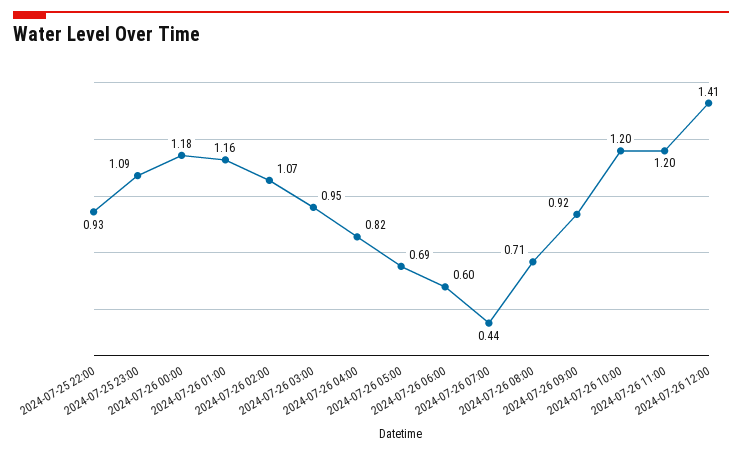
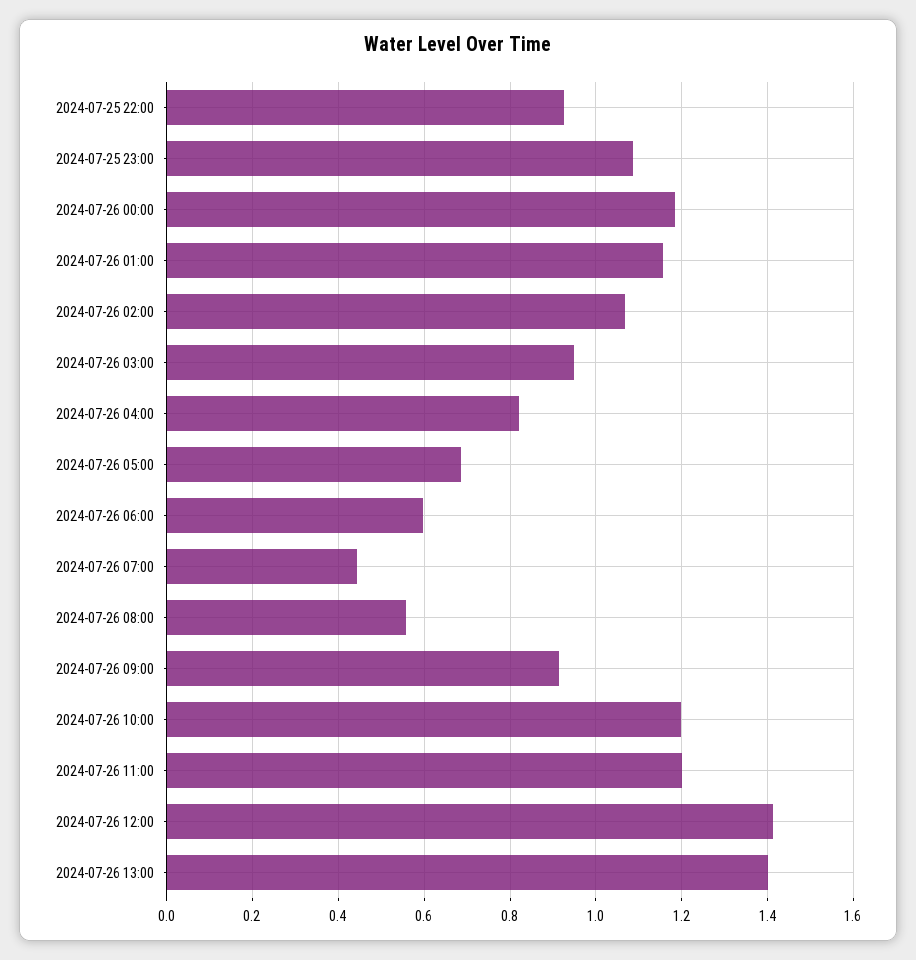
2024-07-26 08:00: 0.71 -> 0.56
2024-07-26 13:00: none -> 1.4

